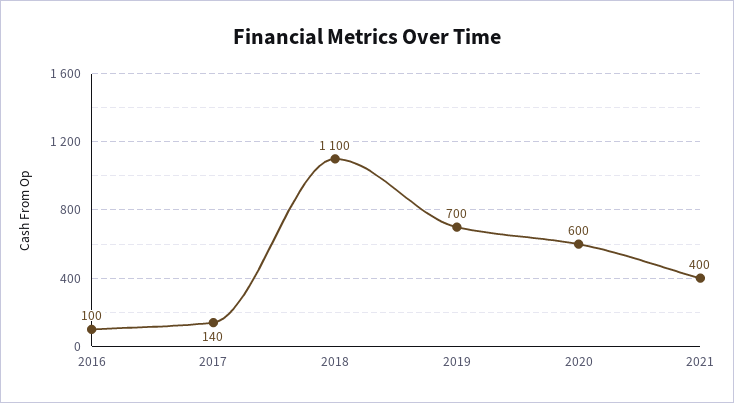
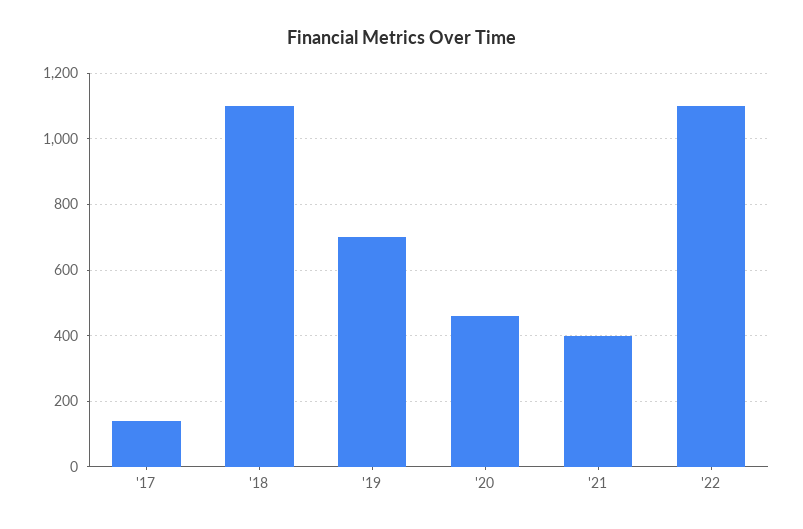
2016: 100 -> none
2020: 600 -> 460
'22: none -> 1100

